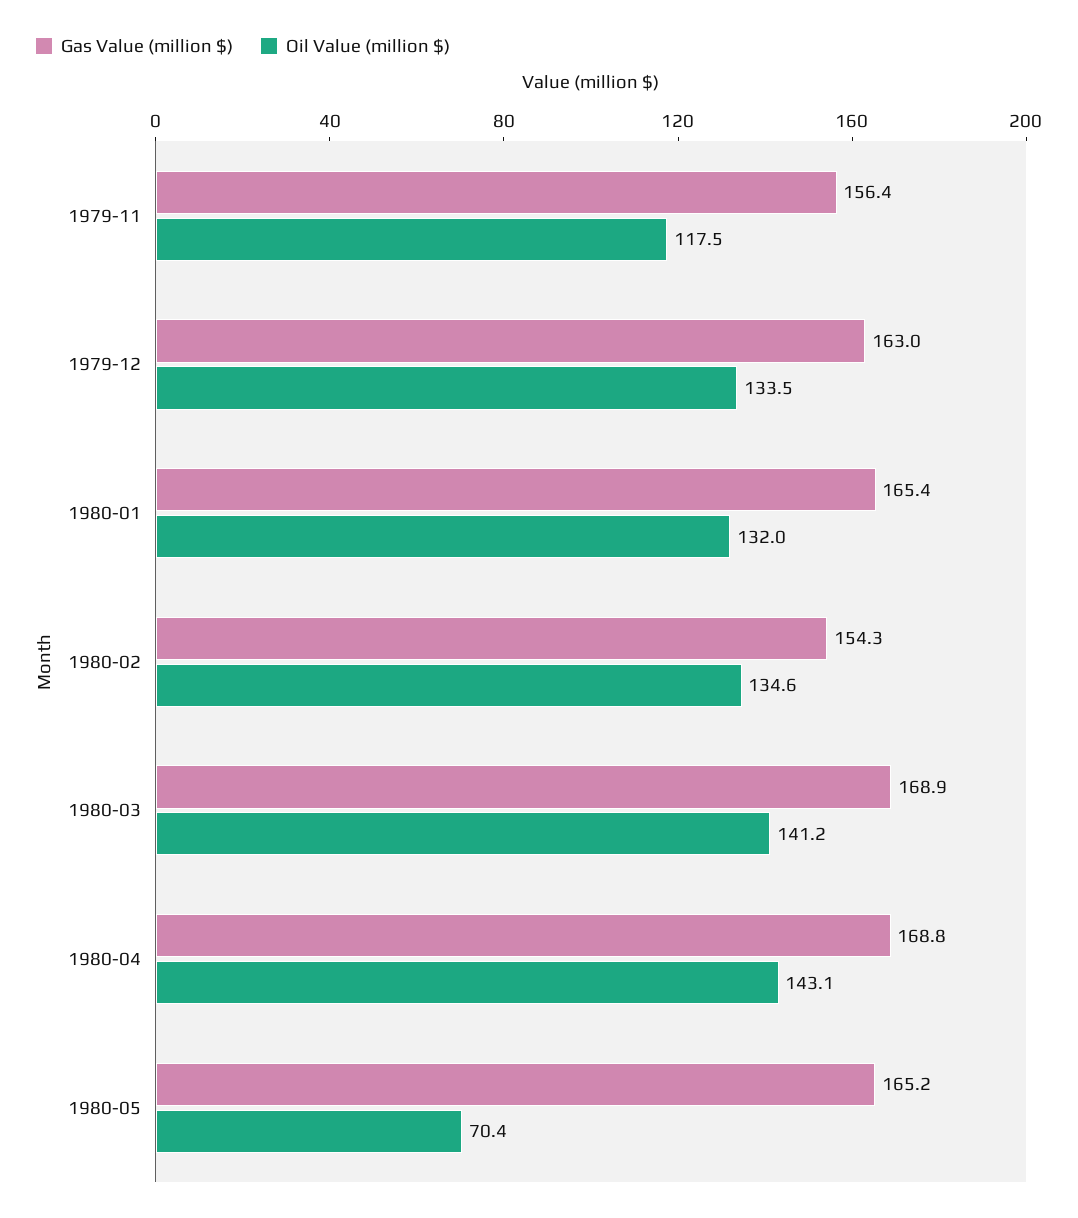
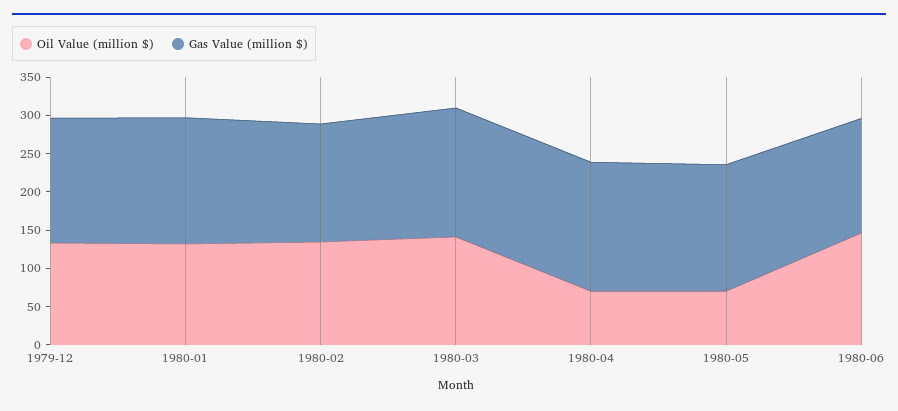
Gas Value (million $), 1979-11: 156.4 -> none
Oil Value (million $), 1979-11: 117.5 -> none
Oil Value (million $), 1980-04: 143.1 -> 75
Oil Value (million $), 1980-06: none -> 150
Gas Value (million $), 1980-06: none -> 150

